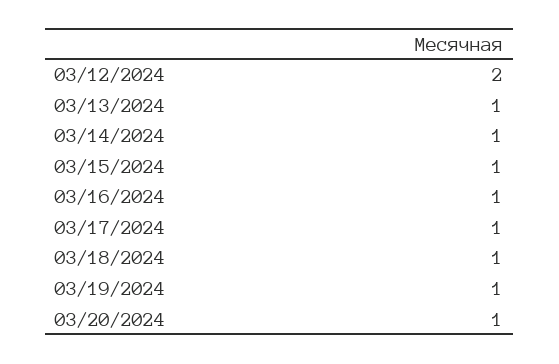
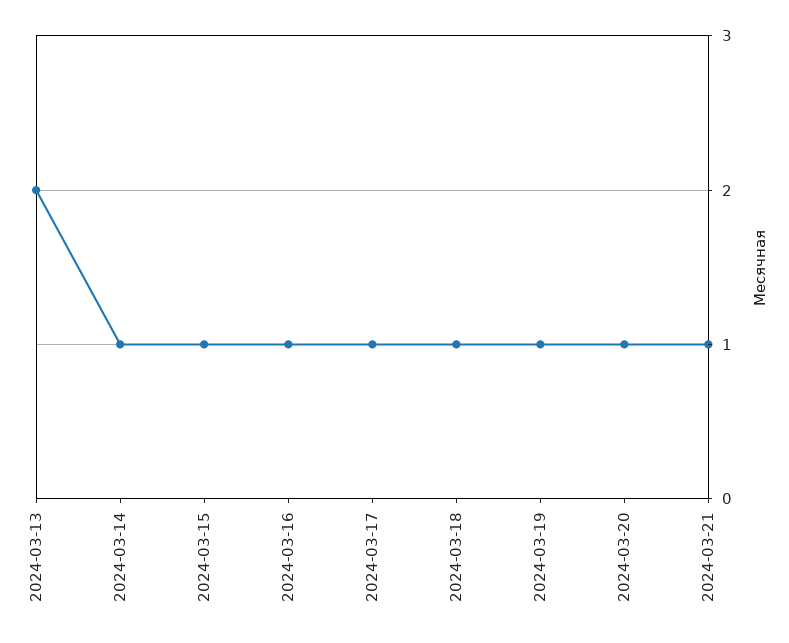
03/12/2024: 2 -> none
03/13/2024: 1 -> 2
2024-03-21: none -> 1

